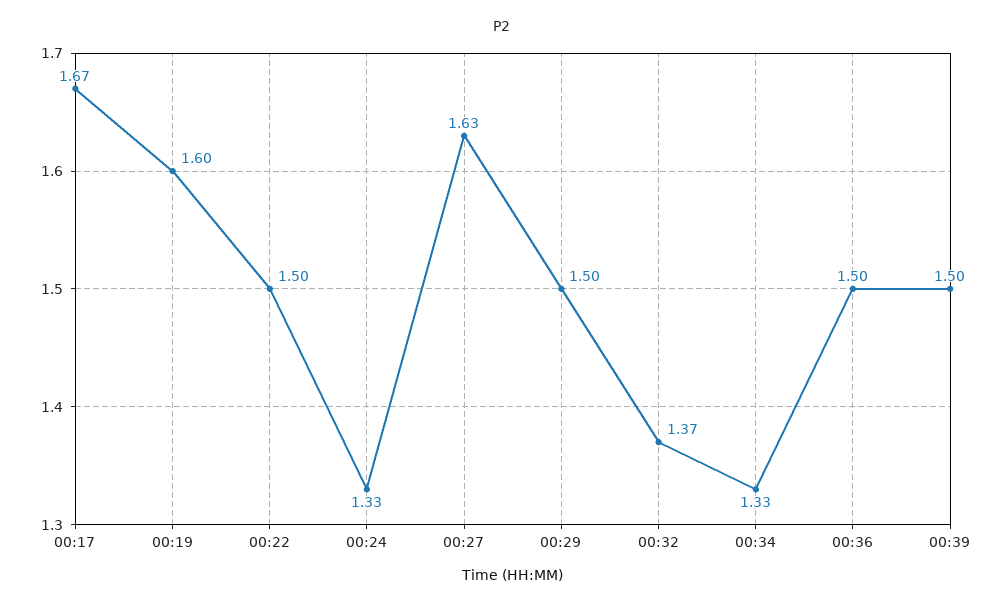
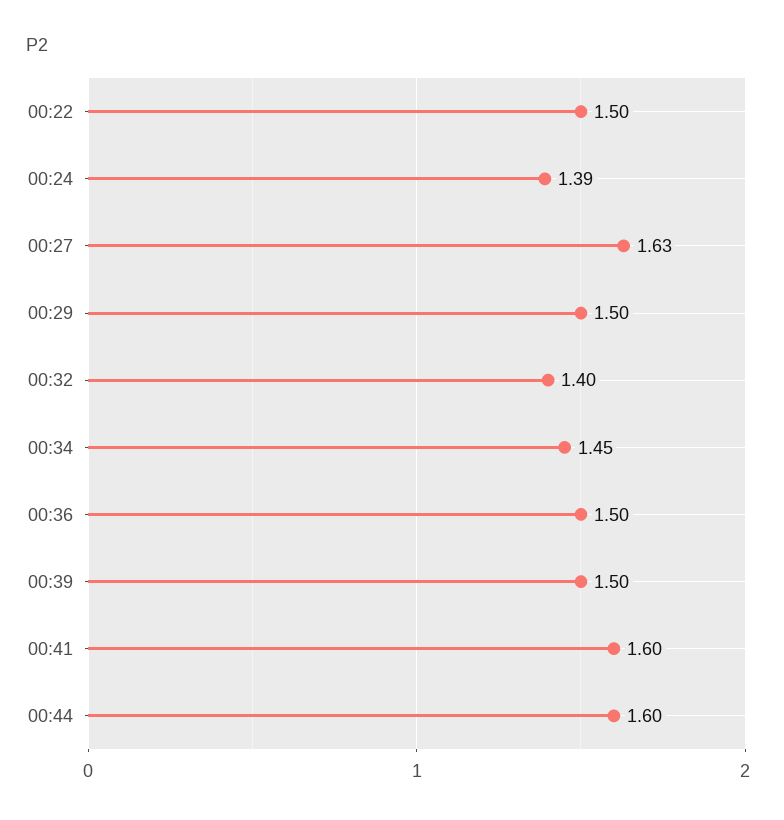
00:17: 1.67 -> none
00:19: 1.6 -> none
00:24: 1.33 -> 1.39
00:32: 1.37 -> 1.4
00:34: 1.33 -> 1.45
00:41: none -> 1.6
00:44: none -> 1.6

